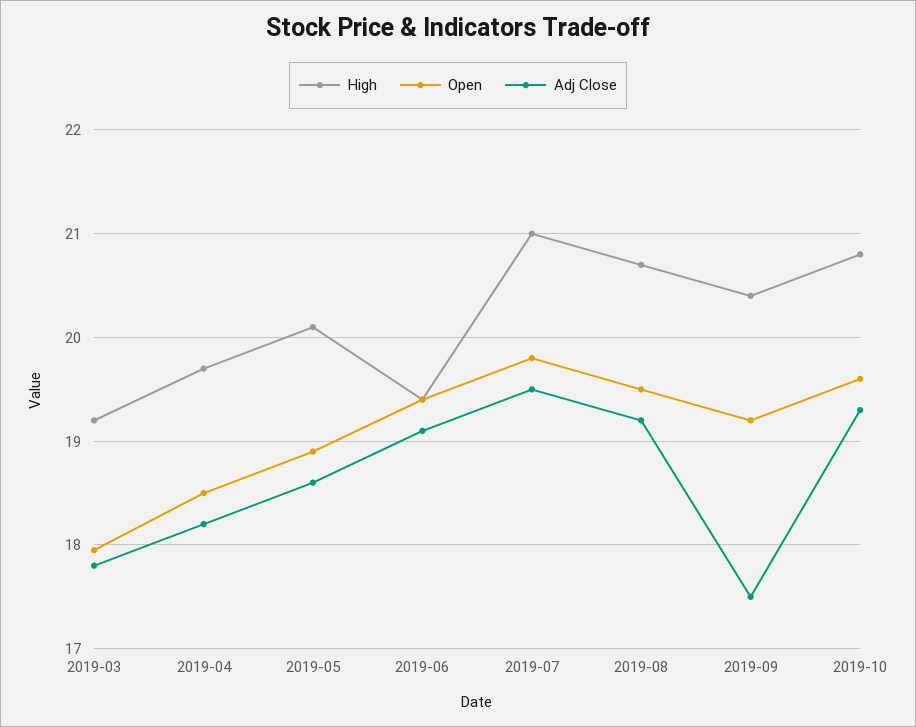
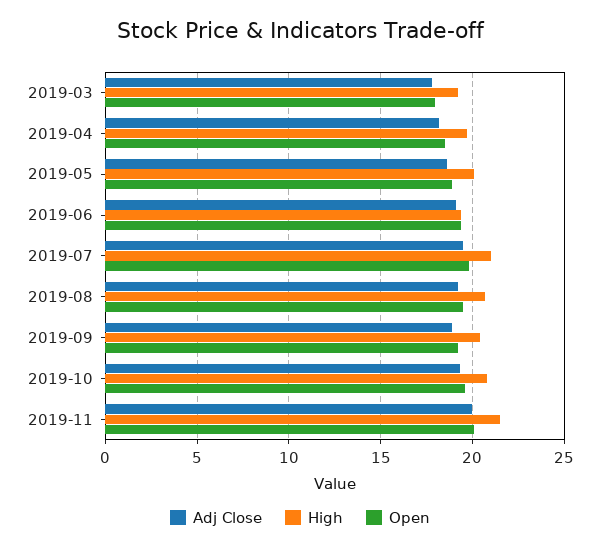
Adj Close, 2019-09: 17.5 -> 19
Adj Close, 2019-11: none -> 20
High, 2019-11: none -> 21.5
Open, 2019-11: none -> 20

